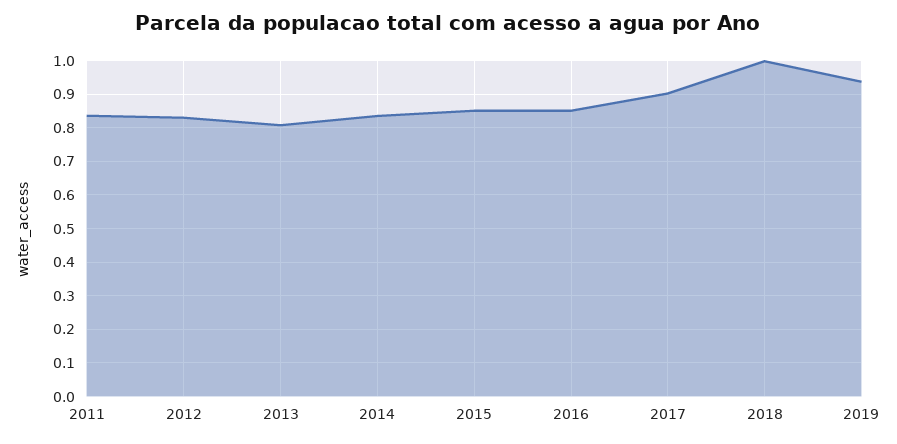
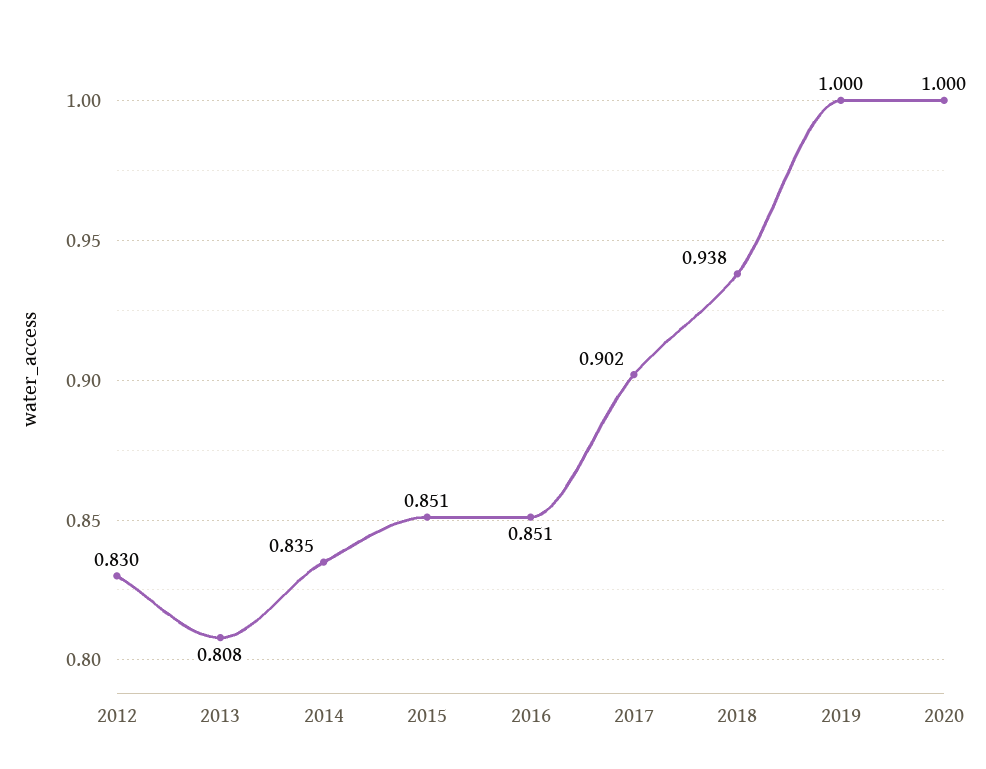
2011: 0.84 -> none
2018: 1 -> 0.938
2019: 0.94 -> 1
2020: none -> 1

